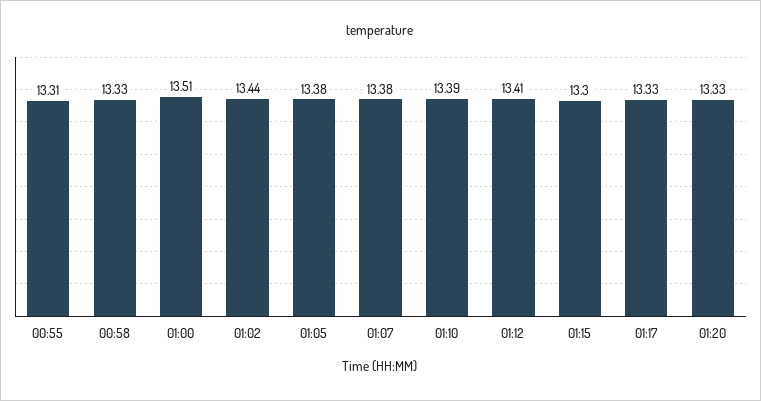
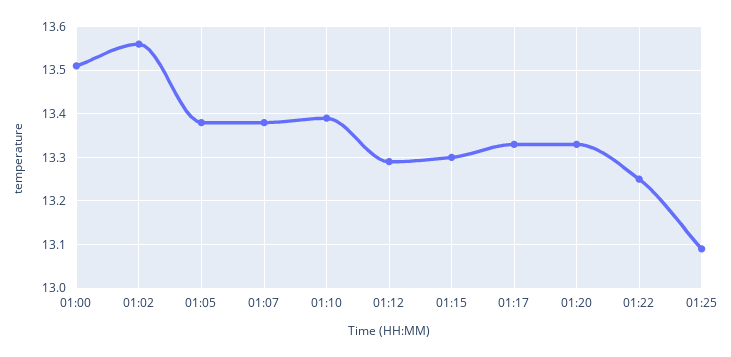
00:55: 13.31 -> none
00:58: 13.33 -> none
01:02: 13.44 -> 13.55
01:12: 13.41 -> 13.3
01:22: none -> 13.25
01:25: none -> 13.1

